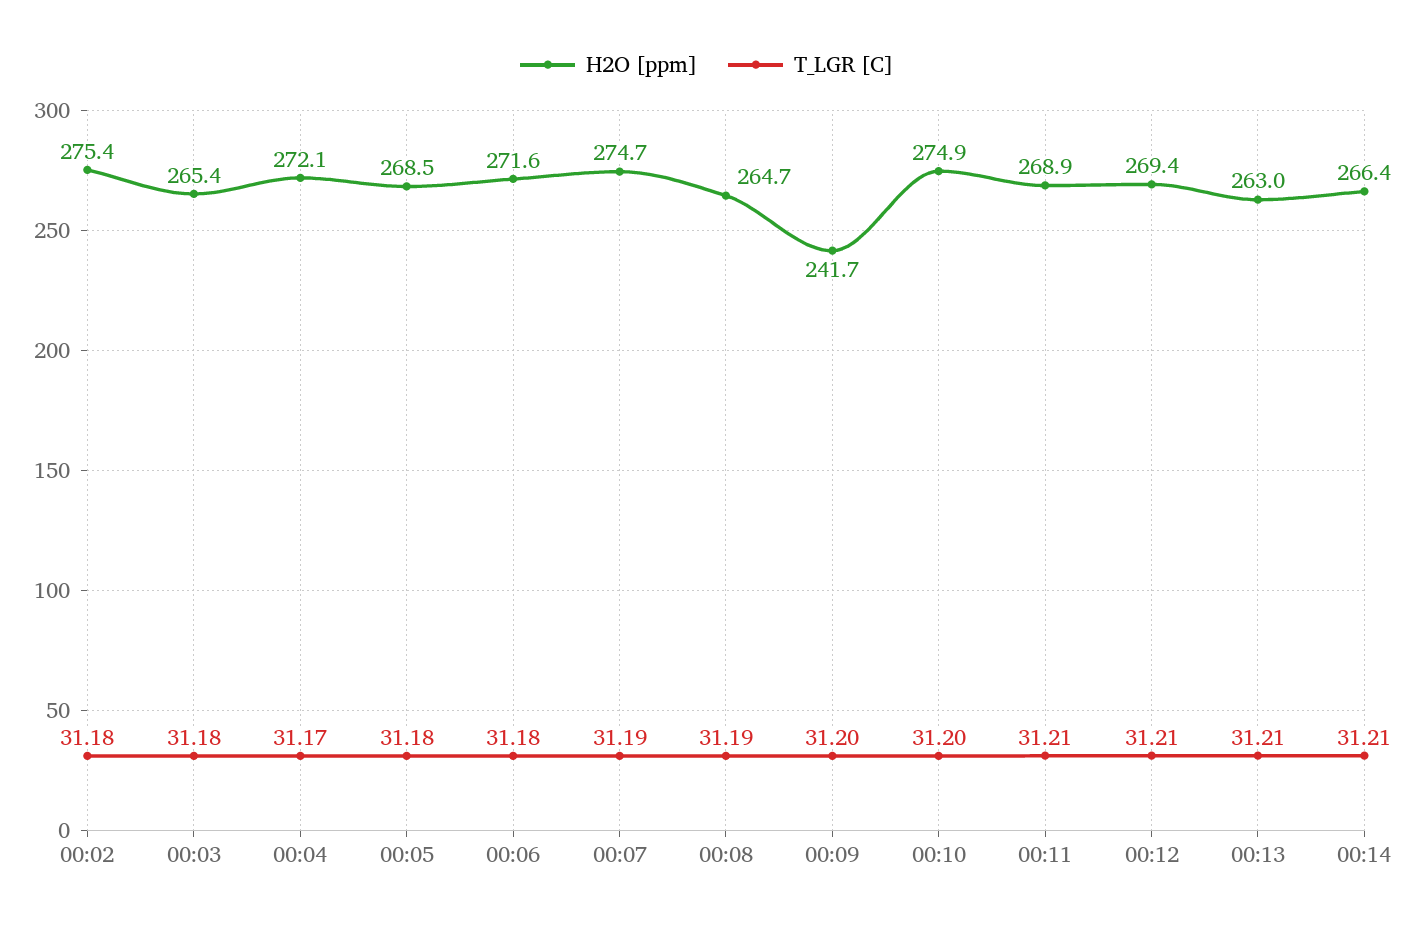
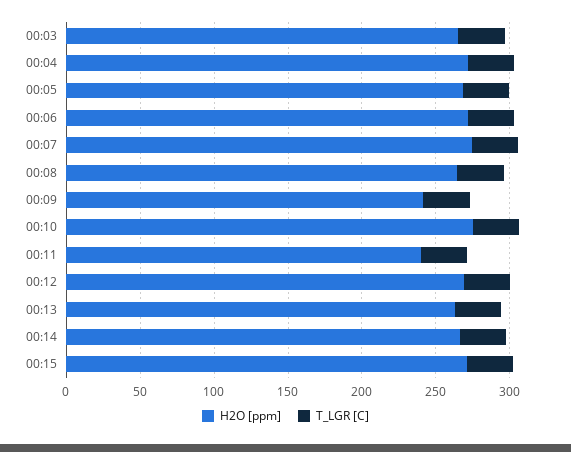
H2O [ppm], 00:02: 275.4 -> none
T_LGR [C], 00:02: 31.18 -> none
H2O [ppm], 00:11: 268.9 -> 240
H2O [ppm], 00:15: none -> 270
T_LGR [C], 00:15: none -> 30

